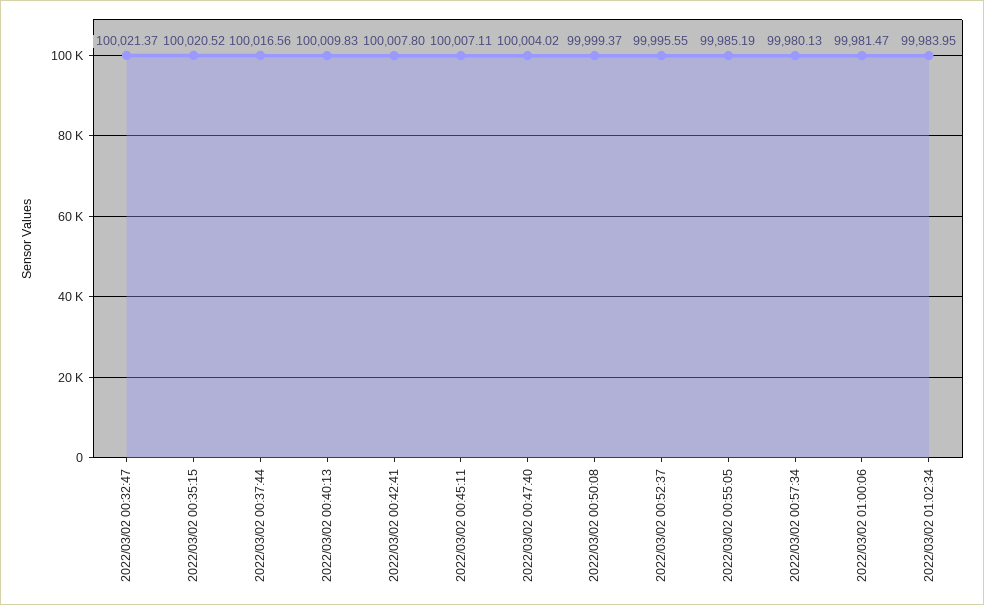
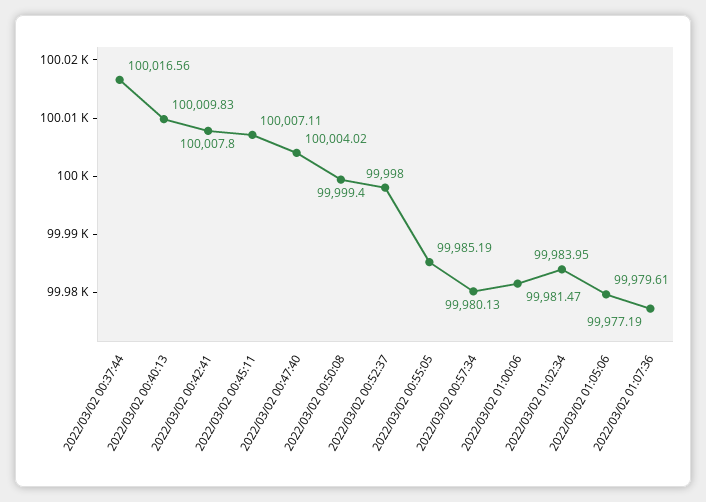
2022/03/02 00:32:47: 100021.37 -> none
2022/03/02 00:35:15: 100020.52 -> none
2022/03/02 00:50:08: 99999.37 -> 99999.4
2022/03/02 00:52:37: 99995.55 -> 99998
2022/03/02 01:05:06: none -> 99979.61
2022/03/02 01:07:36: none -> 99977.19

